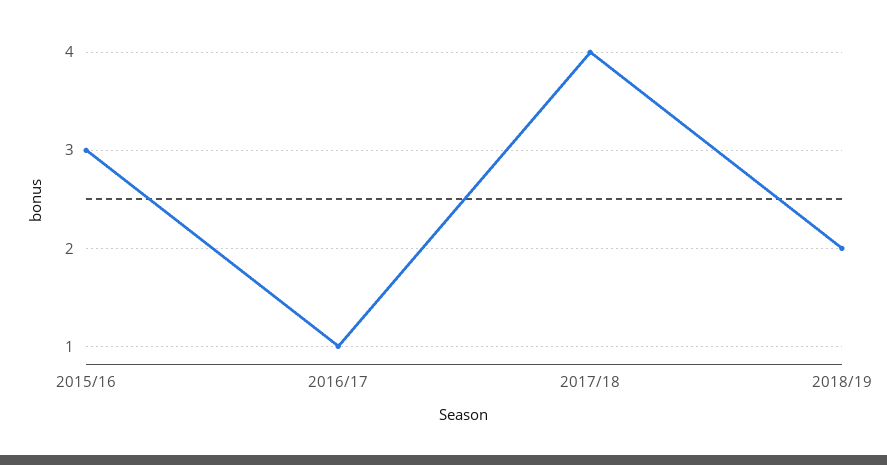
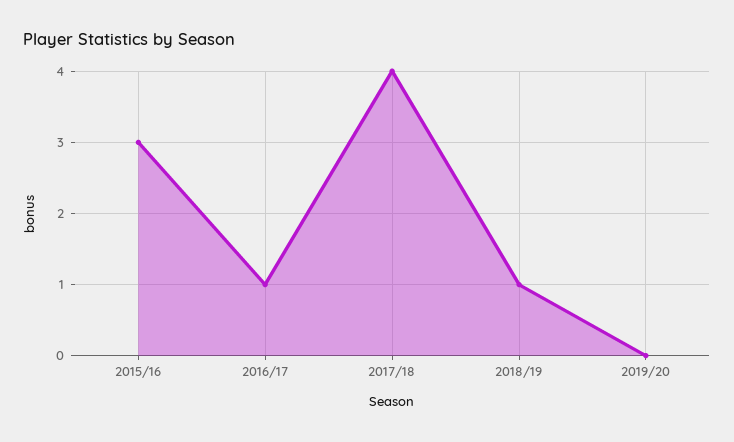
2018/19: 2 -> 1
2019/20: none -> 0

